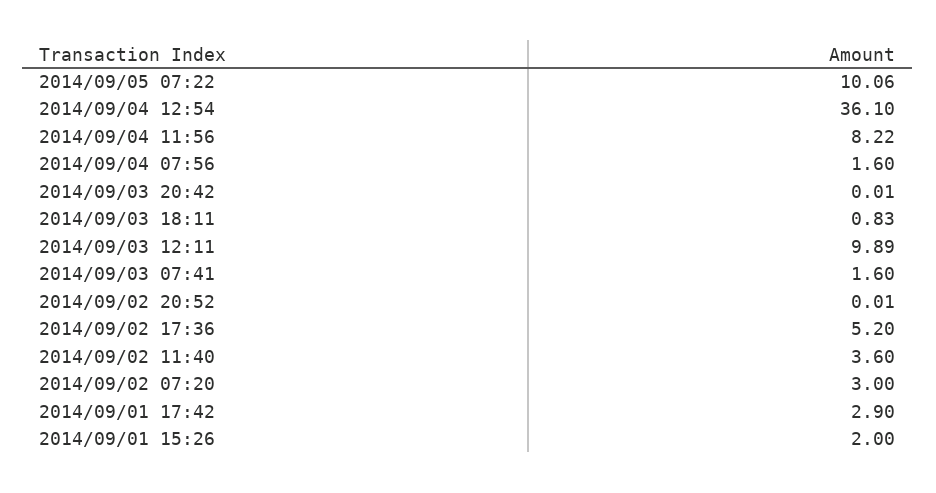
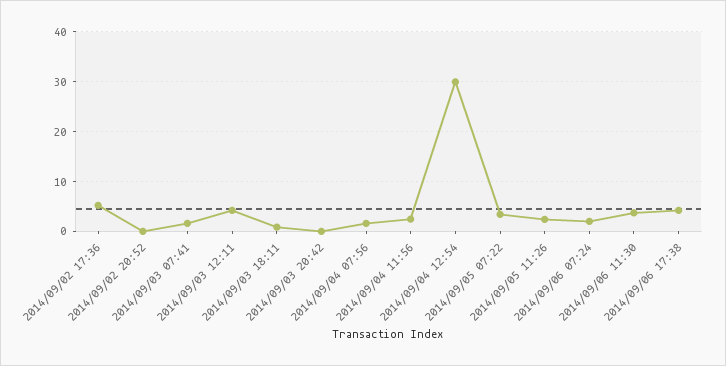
2014/09/05 07:22: 10.06 -> 4
2014/09/04 12:54: 36.1 -> 30
2014/09/04 11:56: 8.22 -> 2
2014/09/03 12:11: 9.89 -> 4
2014/09/02 11:40: 3.6 -> none
2014/09/02 07:20: 3 -> none
2014/09/01 17:42: 2.9 -> none
2014/09/01 15:26: 2 -> none
2014/09/05 11:26: none -> 2
2014/09/06 07:24: none -> 2
2014/09/06 11:30: none -> 4
2014/09/06 17:38: none -> 4

